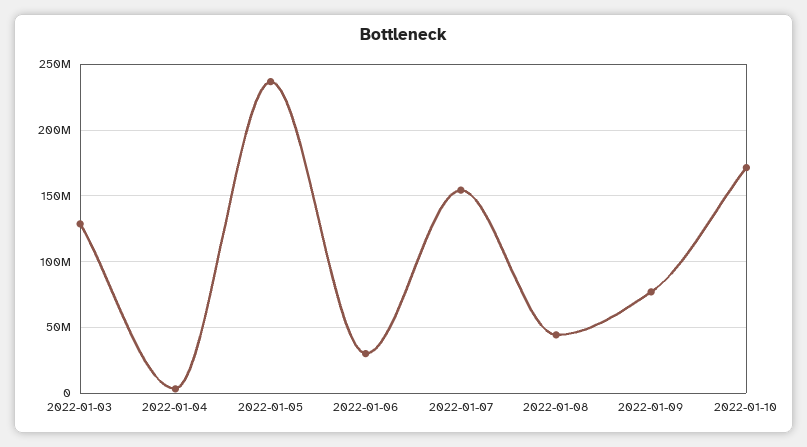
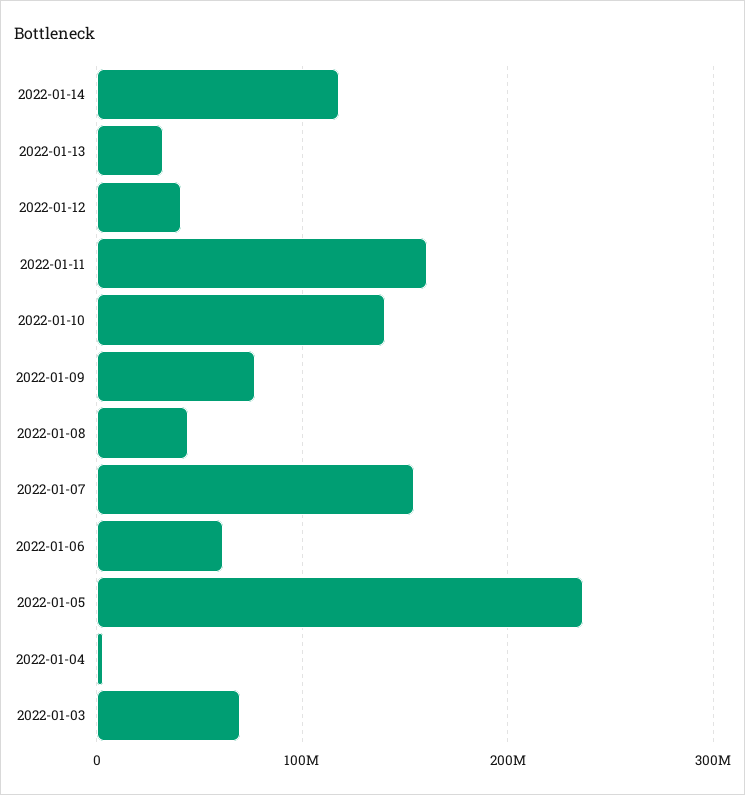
2022-01-03: 130000000 -> 70000000
2022-01-06: 30000000 -> 60000000
2022-01-10: 170000000 -> 140000000
2022-01-14: none -> 120000000
2022-01-13: none -> 30000000
2022-01-12: none -> 40000000
2022-01-11: none -> 160000000

